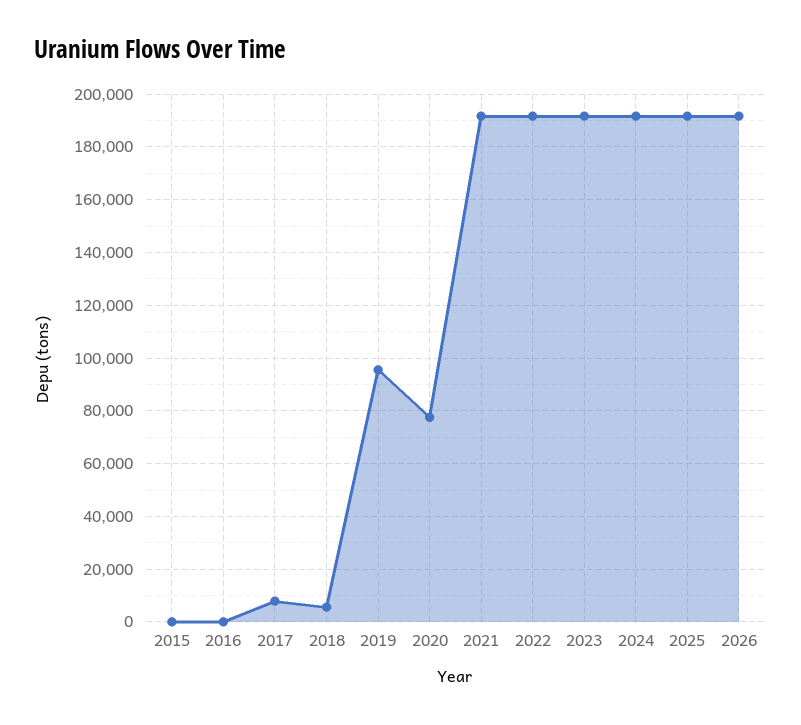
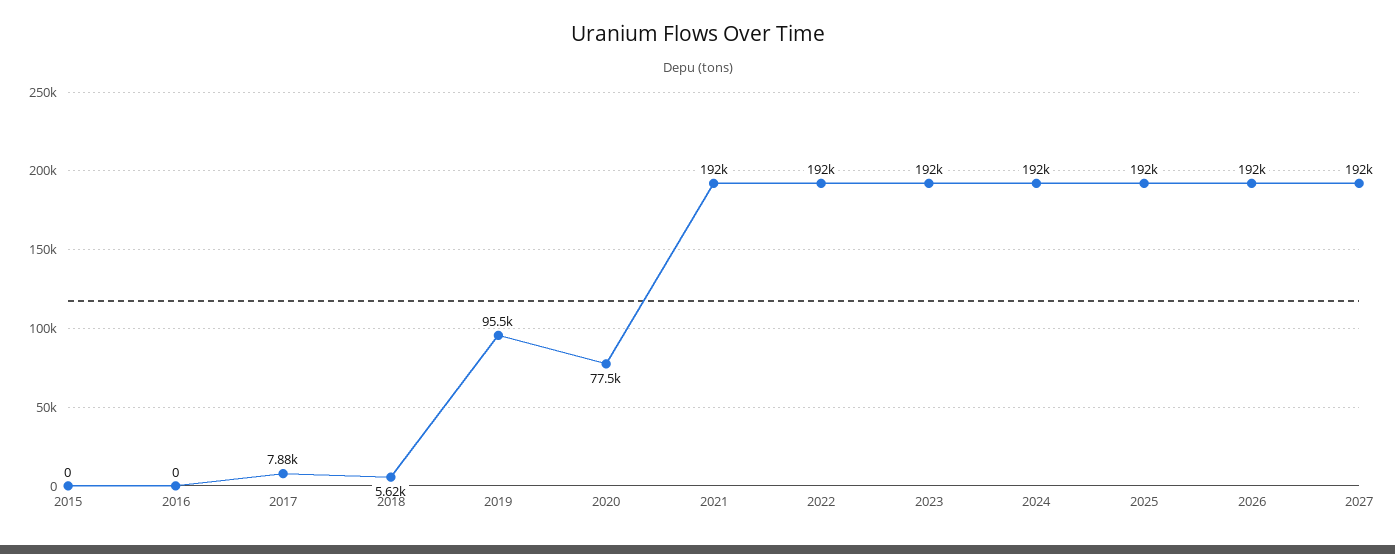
2027: none -> 192000

